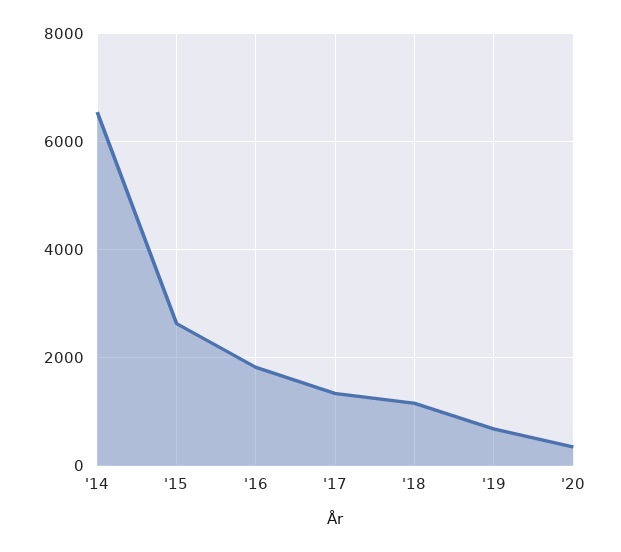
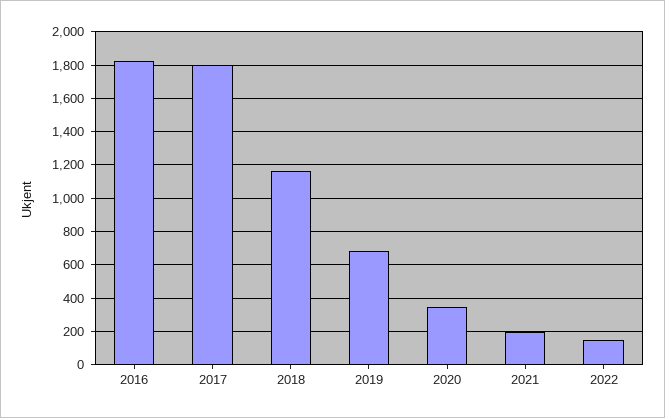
'14: 6600 -> none
'15: 2600 -> none
'17: 1400 -> 1800
2021: none -> 200
2022: none -> 150

